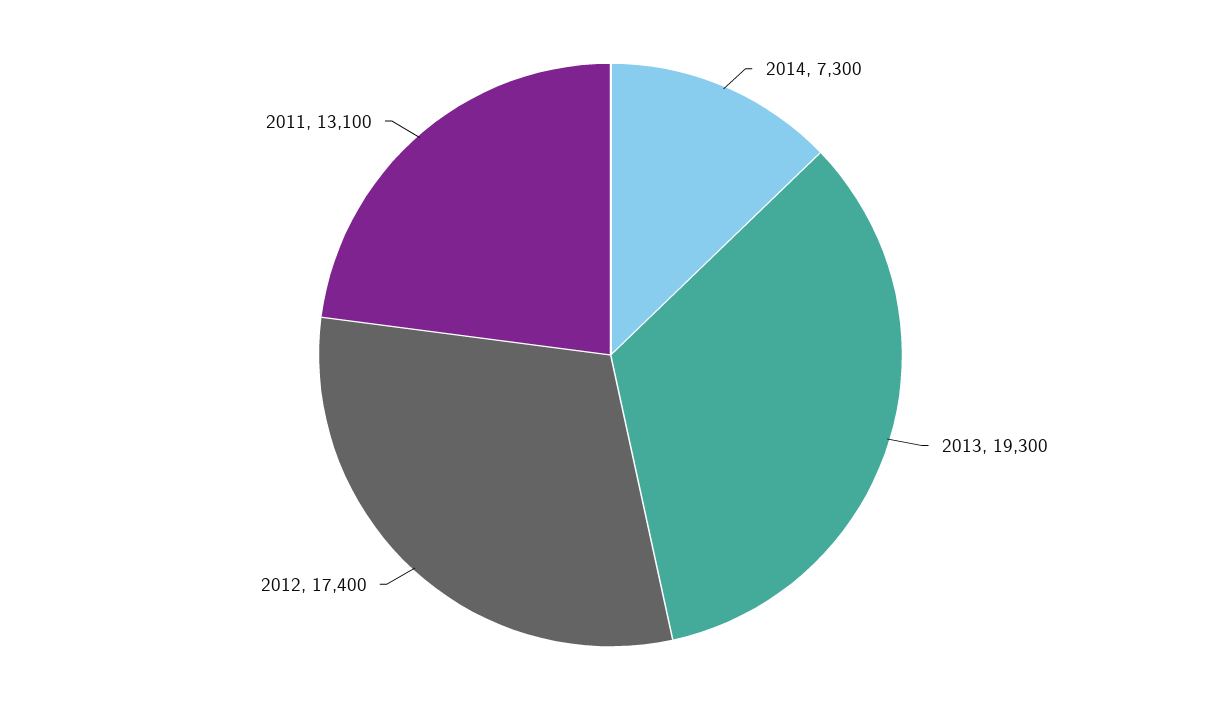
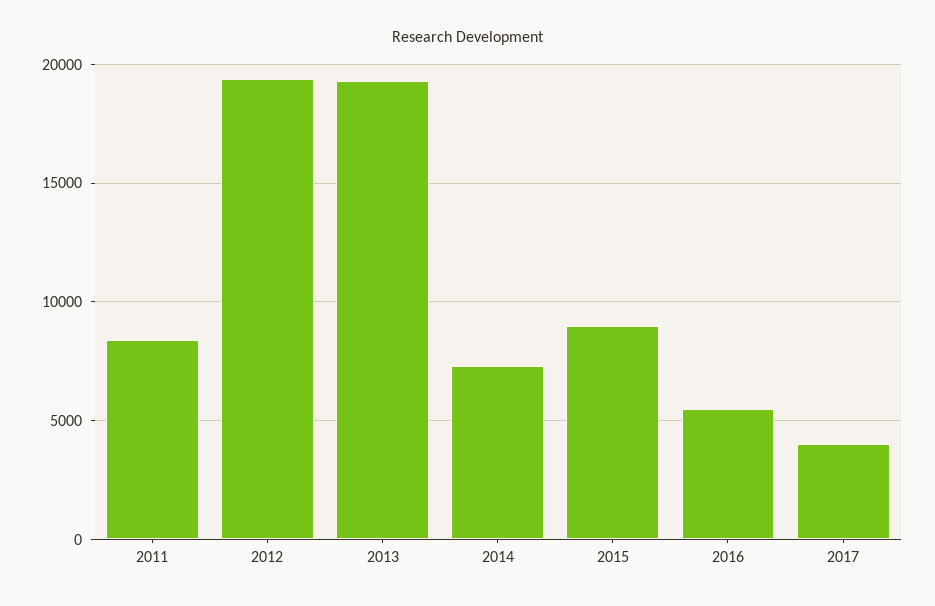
2012: 17400 -> 19500
2011: 13100 -> 8500
2015: none -> 9000
2016: none -> 5500
2017: none -> 4000

